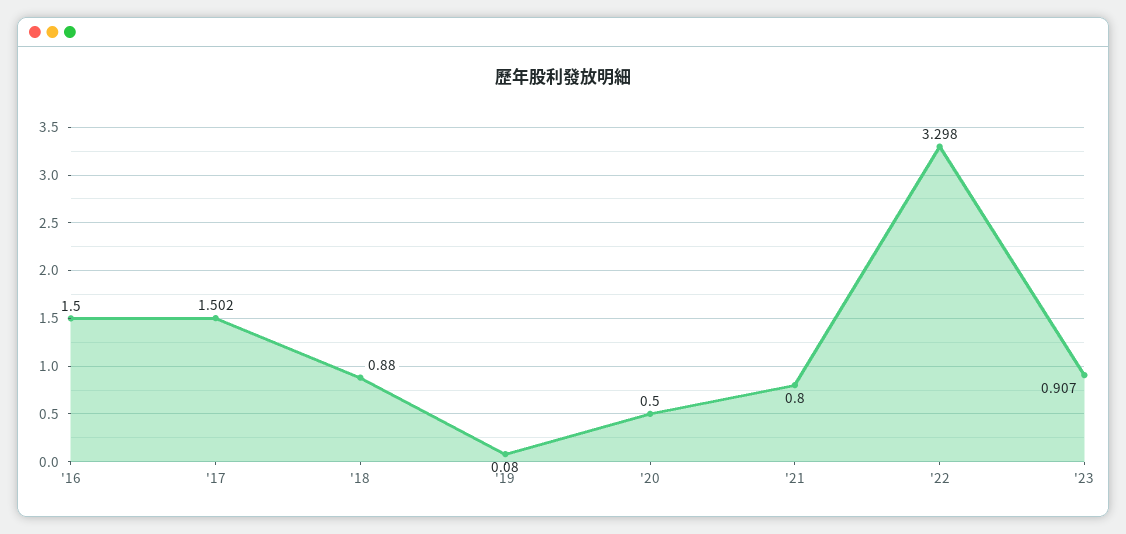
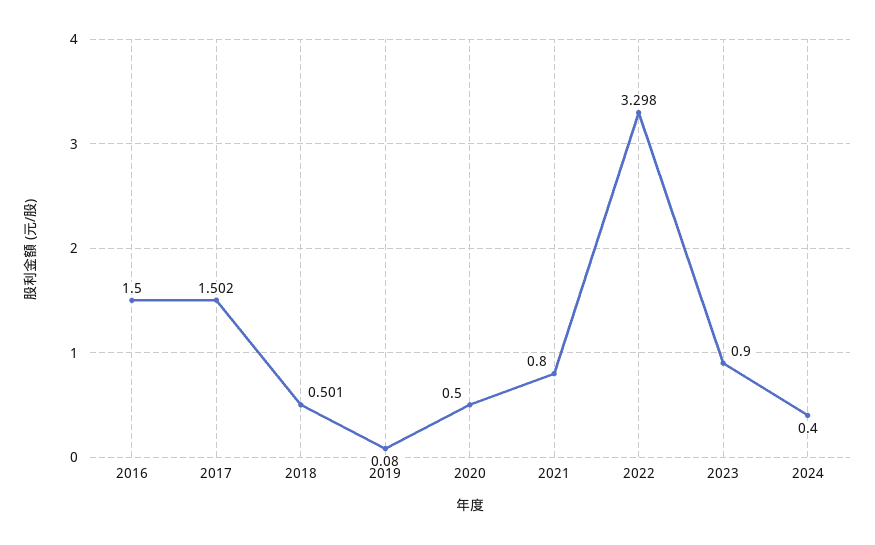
'18: 0.88 -> 0.501
'23: 0.907 -> 0.9
2024: none -> 0.4

